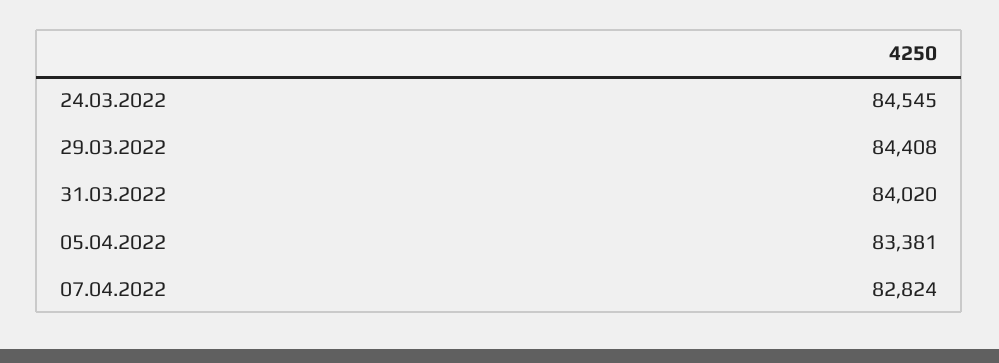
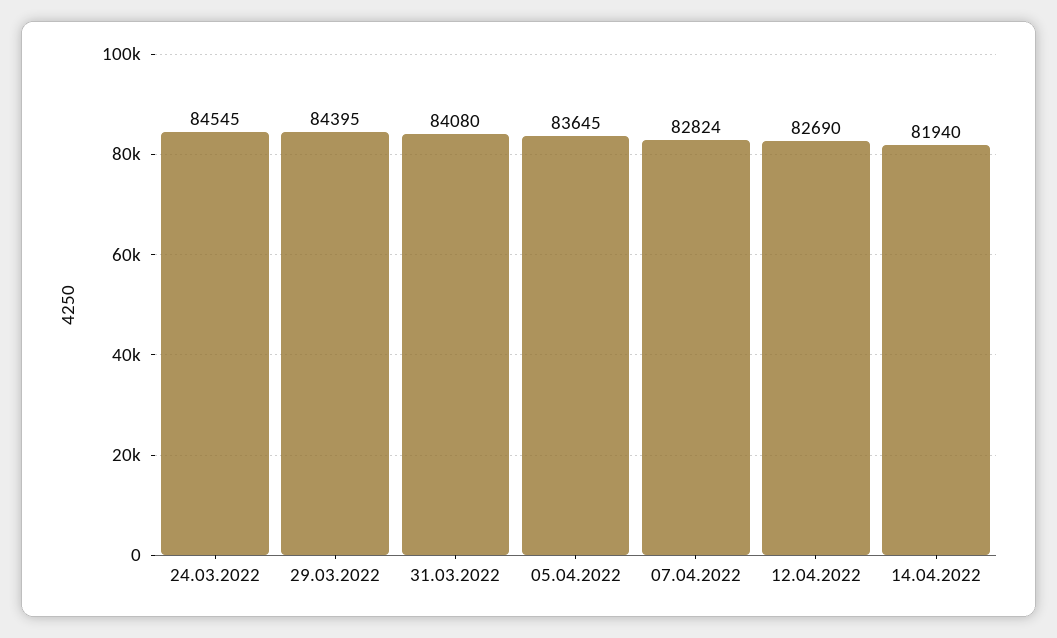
29.03.2022: 84408 -> 84395
31.03.2022: 84020 -> 84080
05.04.2022: 83381 -> 83645
12.04.2022: none -> 82690
14.04.2022: none -> 81940

